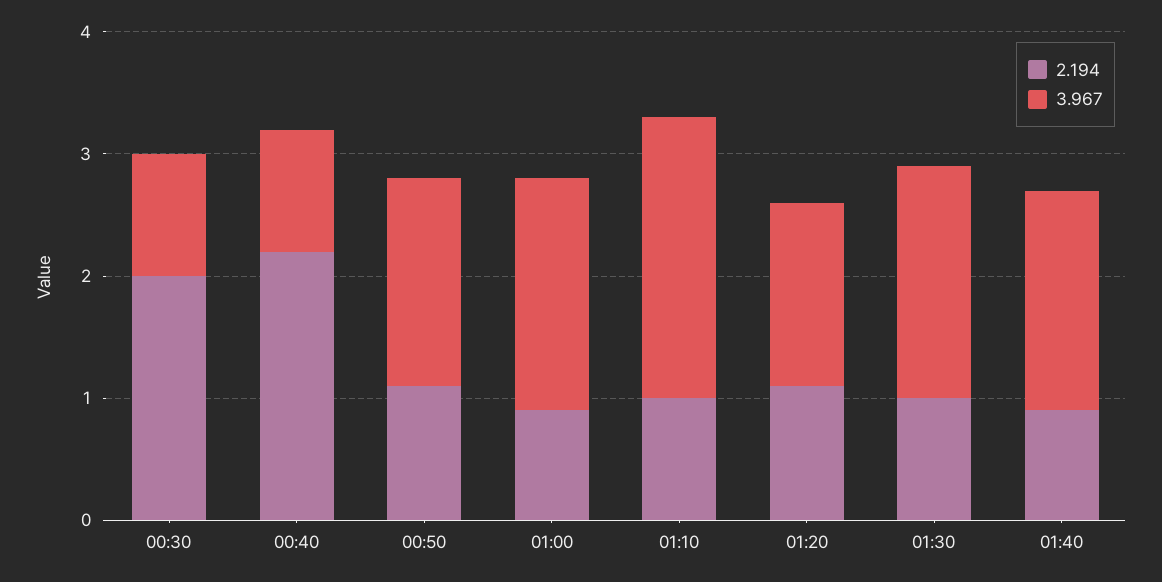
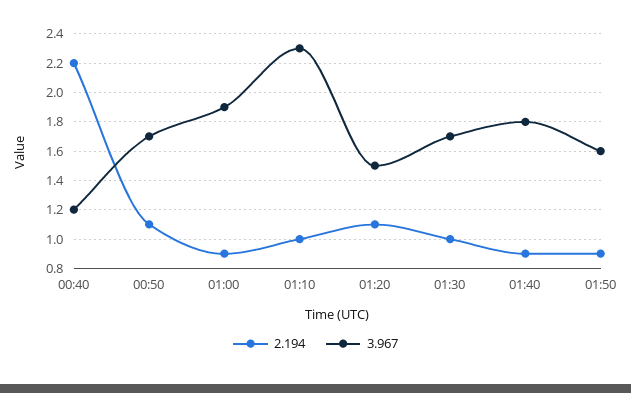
2.194, 00:30: 2 -> none
3.967, 00:30: 1 -> none
3.967, 00:40: 1 -> 1.2
3.967, 01:30: 1.9 -> 1.7
2.194, 01:50: none -> 0.9
3.967, 01:50: none -> 1.6

